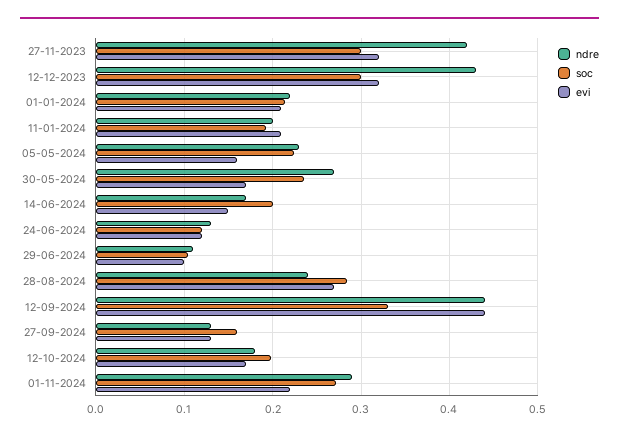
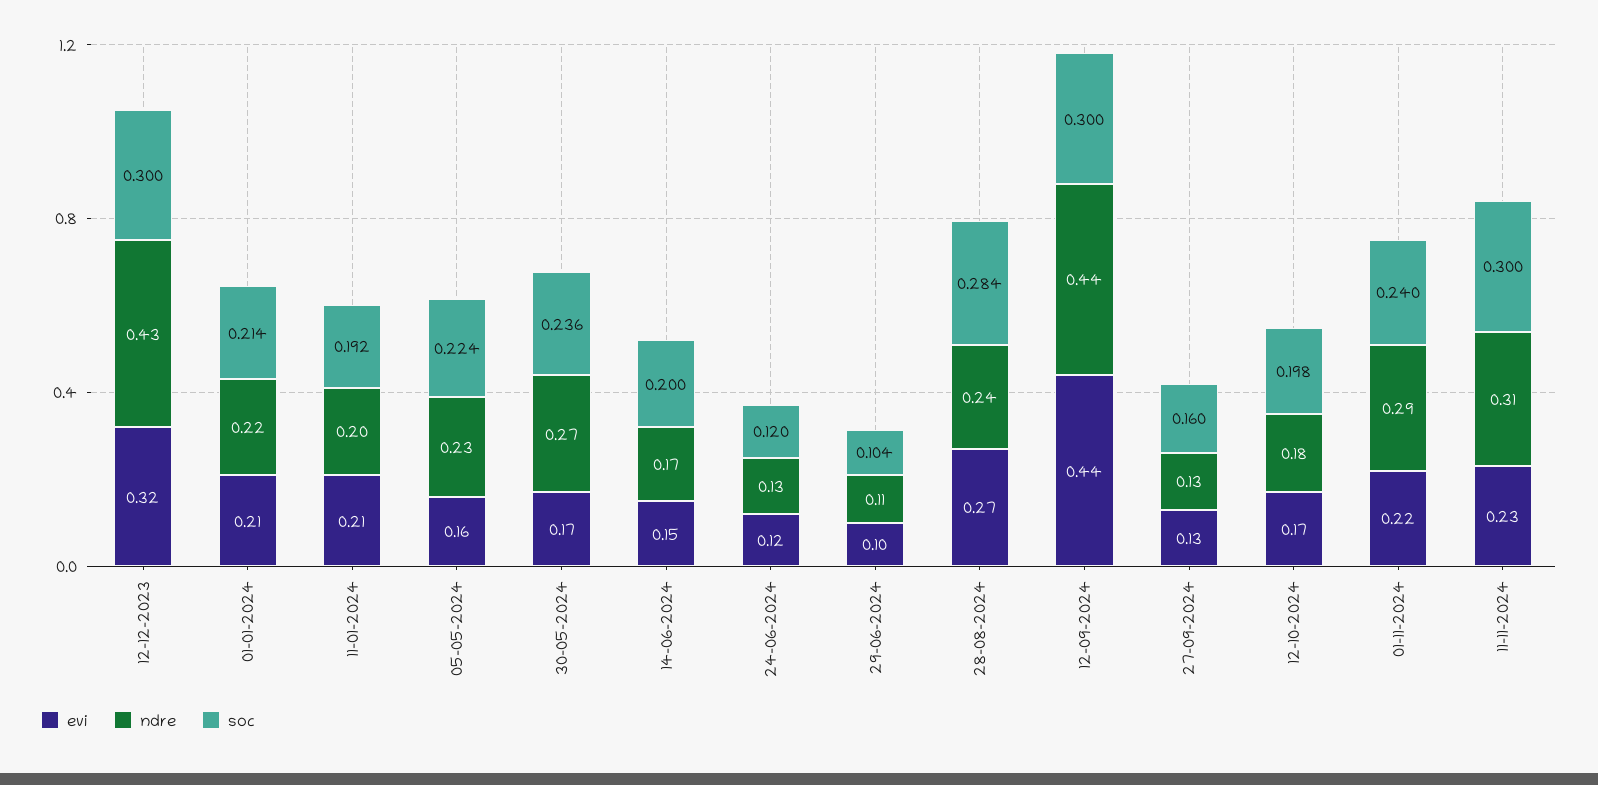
ndre, 27-11-2023: 0.42 -> none
soc, 27-11-2023: 0.3 -> none
evi, 27-11-2023: 0.32 -> none
soc, 12-09-2024: 0.33 -> 0.3
soc, 01-11-2024: 0.27 -> 0.24
evi, 11-11-2024: none -> 0.23
ndre, 11-11-2024: none -> 0.31
soc, 11-11-2024: none -> 0.3

